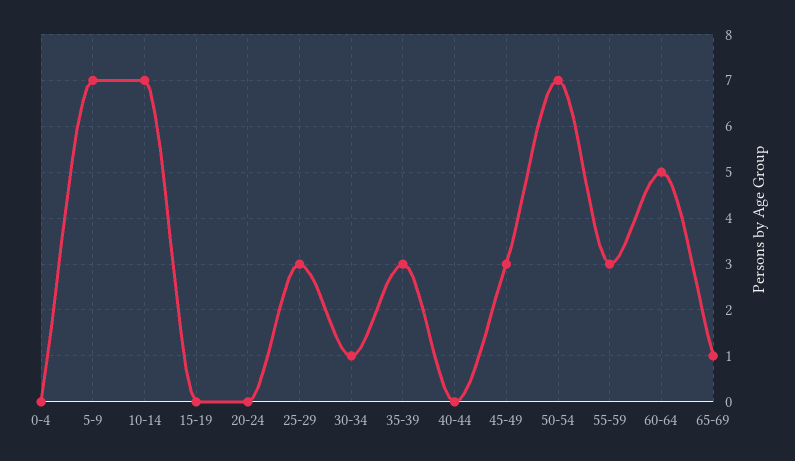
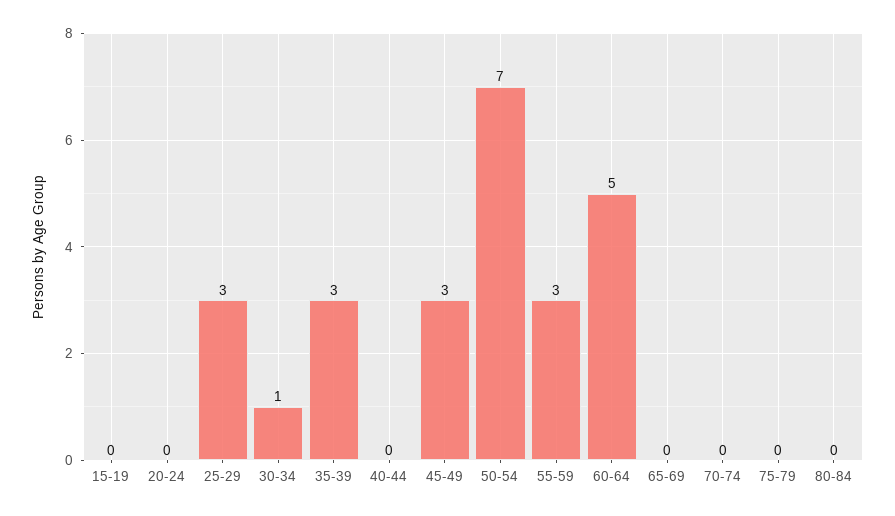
0-4: 0 -> none
5-9: 7 -> none
10-14: 7 -> none
65-69: 1 -> 0
70-74: none -> 0
75-79: none -> 0
80-84: none -> 0

